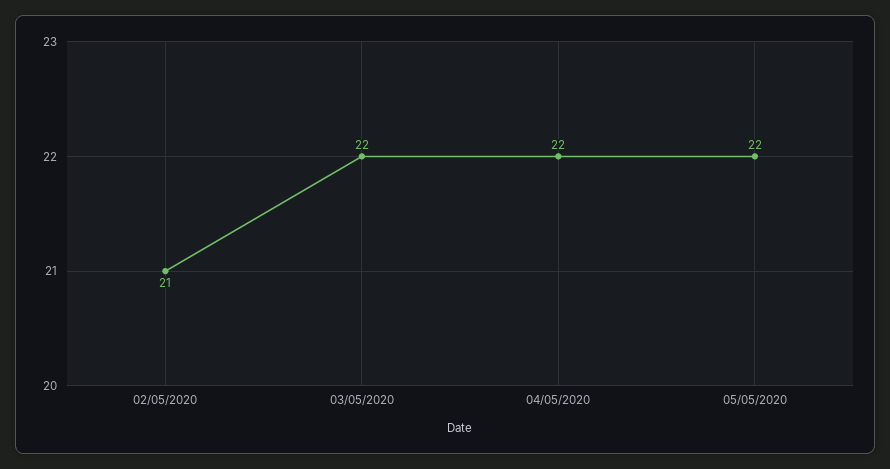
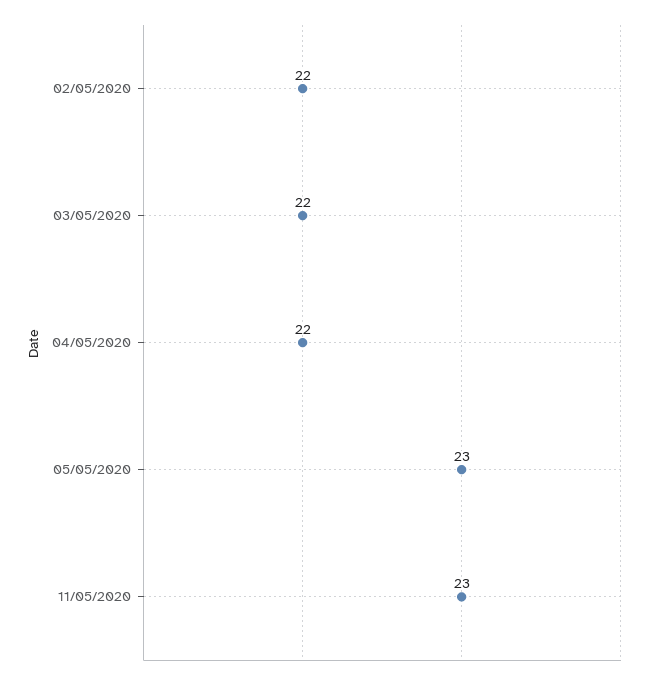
02/05/2020: 21 -> 22
05/05/2020: 22 -> 23
11/05/2020: none -> 23

